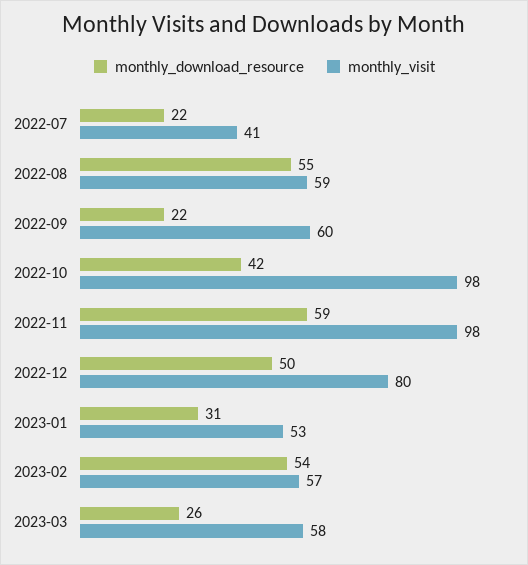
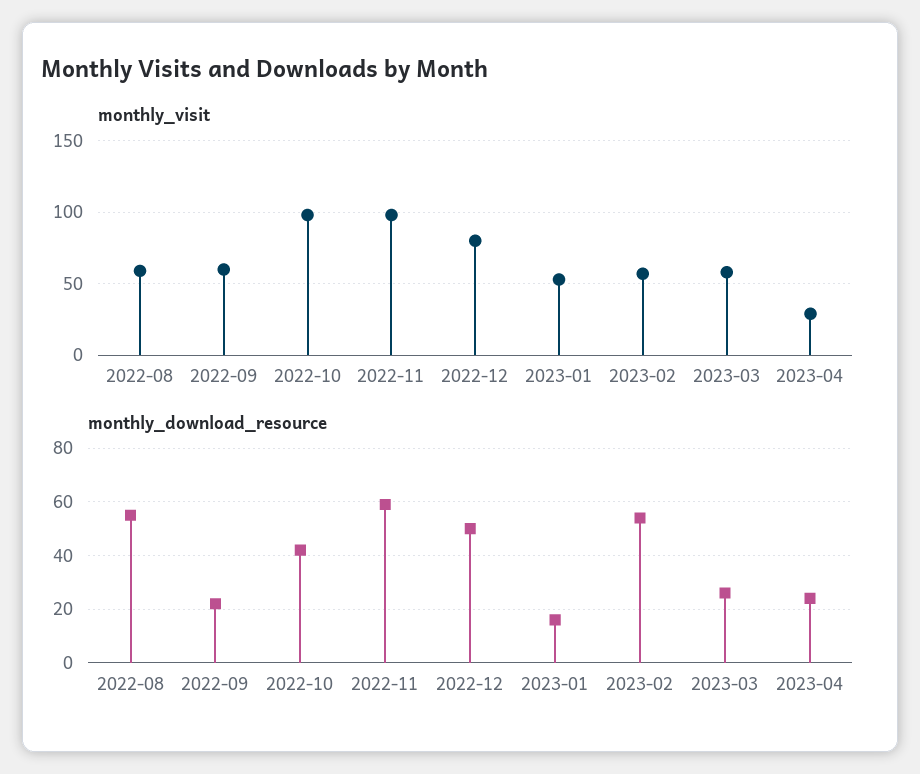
monthly_download_resource, 2022-07: 22 -> none
monthly_visit, 2022-07: 41 -> none
monthly_download_resource, 2023-01: 31 -> 15
monthly_visit, 2023-04: none -> 30
monthly_download_resource, 2023-04: none -> 25

